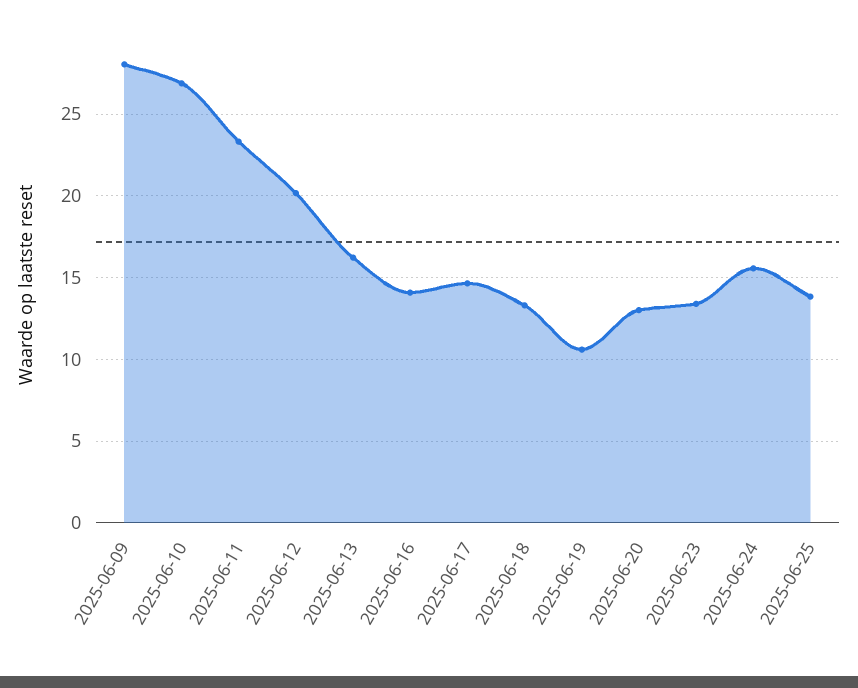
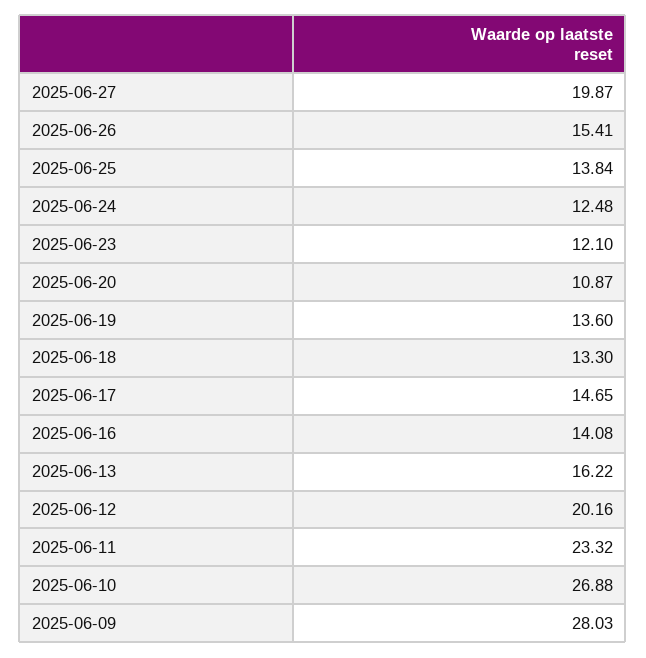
2025-06-19: 10.5 -> 13.6
2025-06-20: 13 -> 10.87
2025-06-23: 13.5 -> 12.1
2025-06-24: 15.5 -> 12.48
2025-06-27: none -> 19.87
2025-06-26: none -> 15.41

